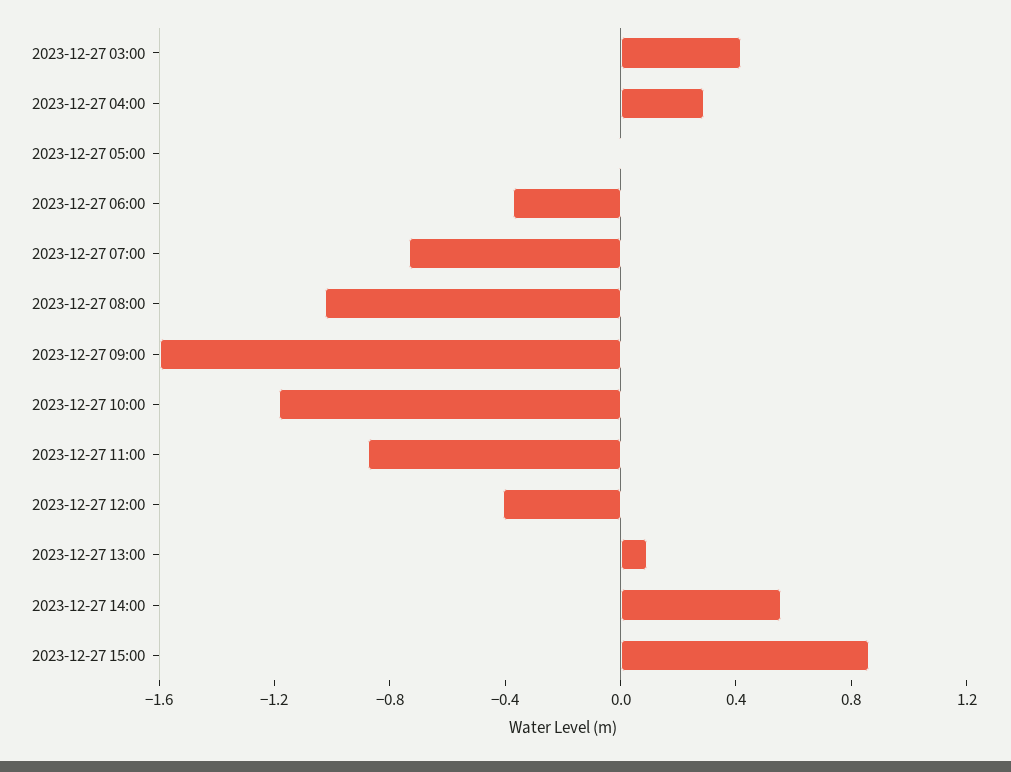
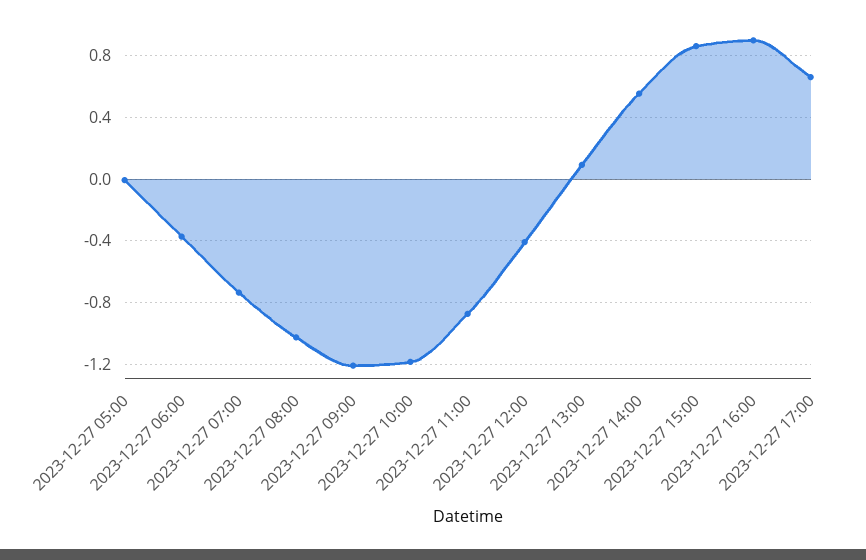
2023-12-27 03:00: 0.4 -> none
2023-12-27 04:00: 0.3 -> none
2023-12-27 09:00: -1.6 -> -1.2
2023-12-27 16:00: none -> 0.9
2023-12-27 17:00: none -> 0.65

